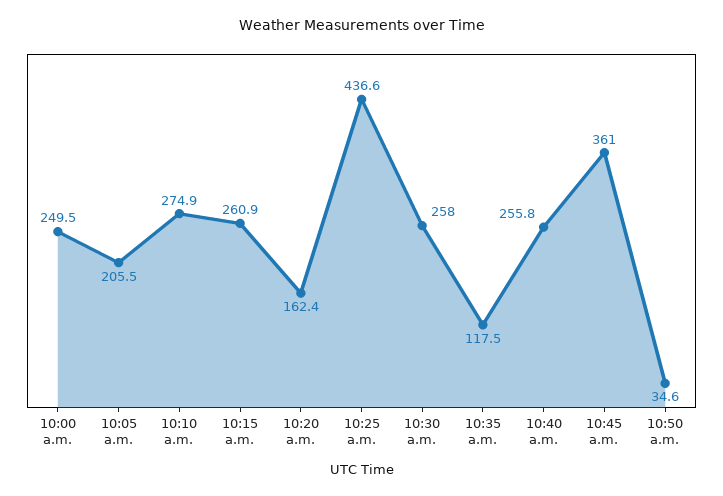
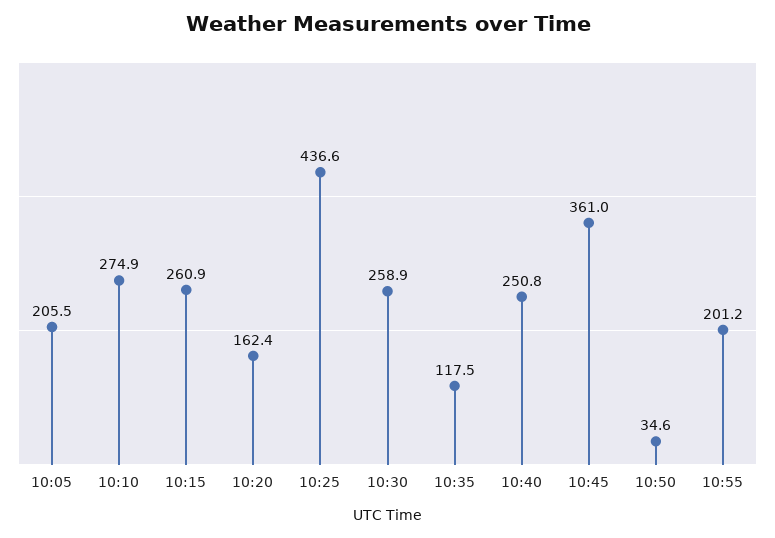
10:00 a.m.: 249.5 -> none
10:30 a.m.: 258 -> 258.9
10:40 a.m.: 255.8 -> 250.8
10:55: none -> 201.2

